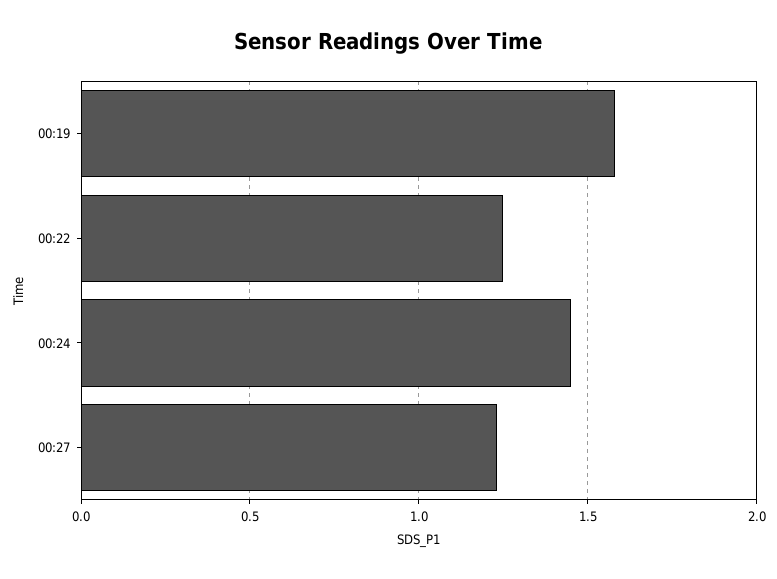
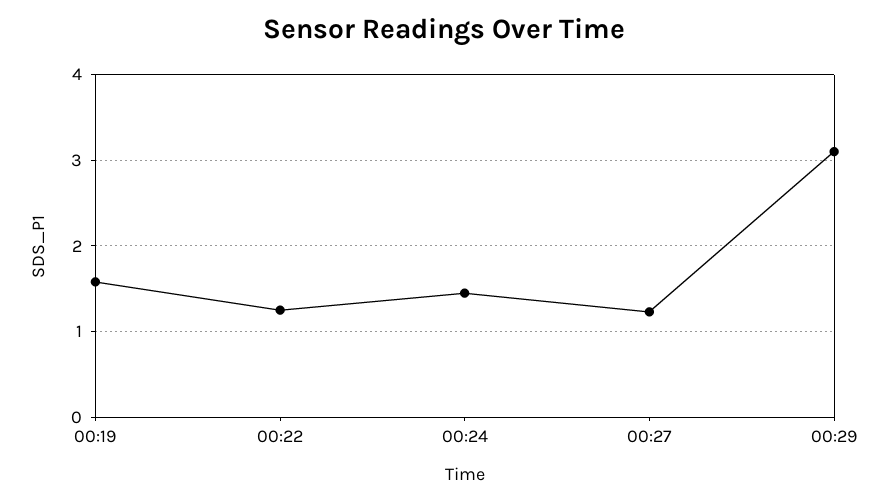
00:29: none -> 3.1

